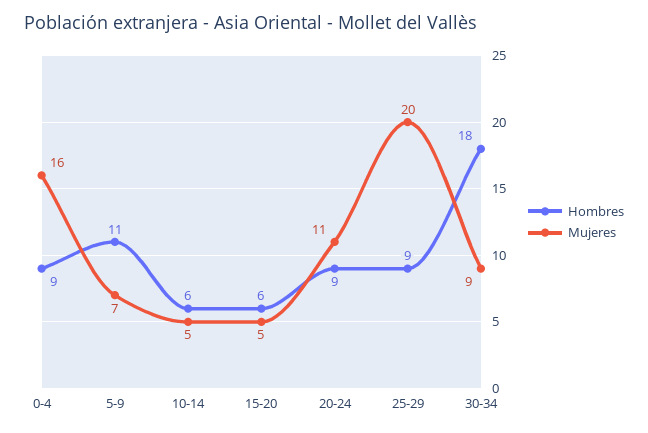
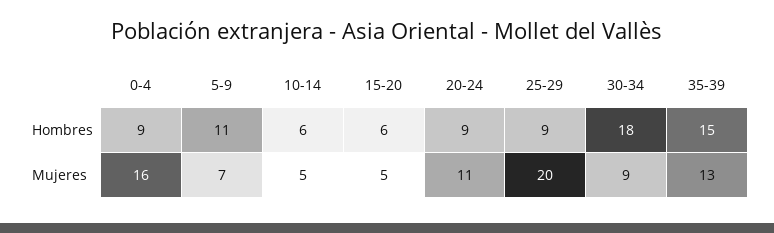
Hombres, 35-39: none -> 15
Mujeres, 35-39: none -> 13

